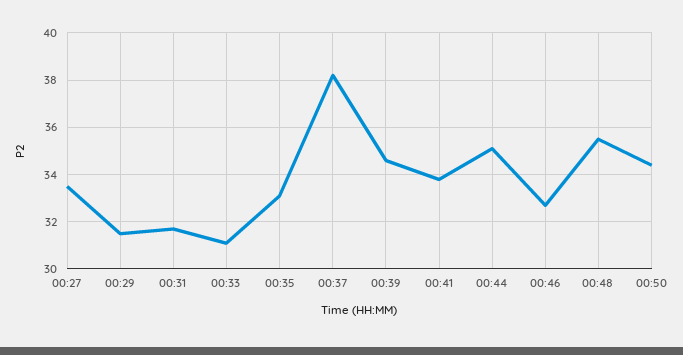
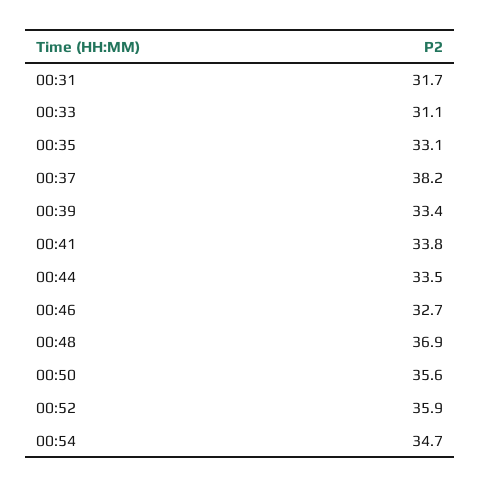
00:27: 33.5 -> none
00:29: 31.5 -> none
00:39: 34.5 -> 33.4
00:44: 35 -> 33.5
00:48: 35.5 -> 36.9
00:50: 34.5 -> 35.6
00:52: none -> 35.9
00:54: none -> 34.7

